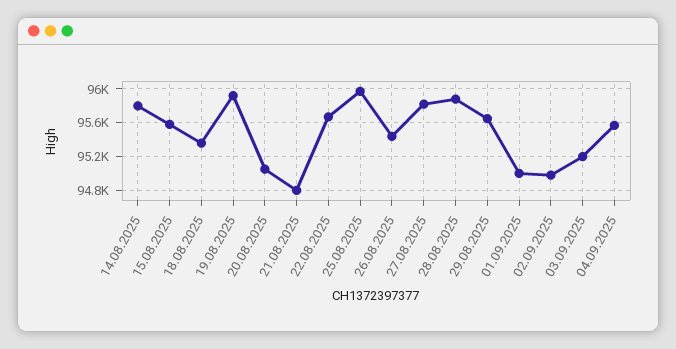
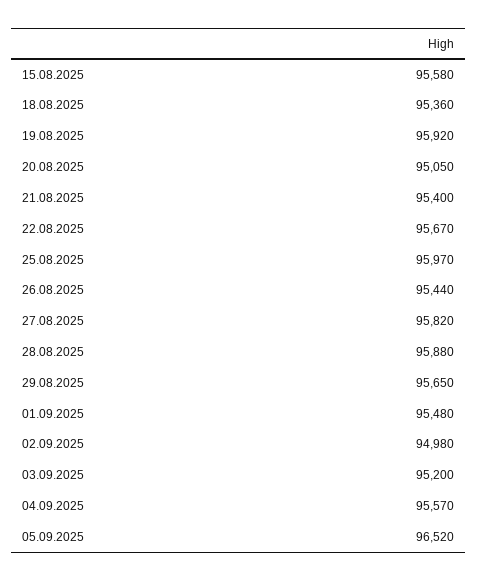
14.08.2025: 95800 -> none
21.08.2025: 94800 -> 95400
01.09.2025: 95000 -> 95480
05.09.2025: none -> 96520

